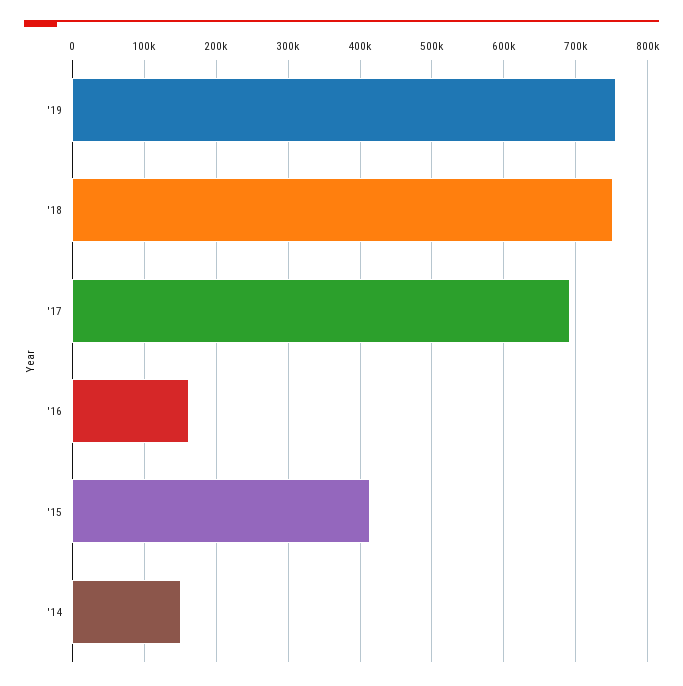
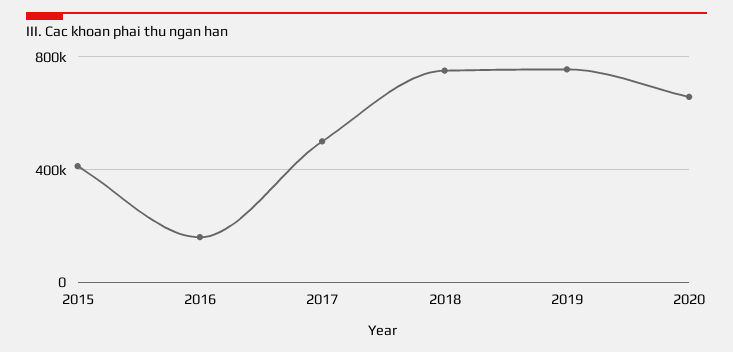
'17: 690000 -> 500000
'14: 150000 -> none
2020: none -> 650000

